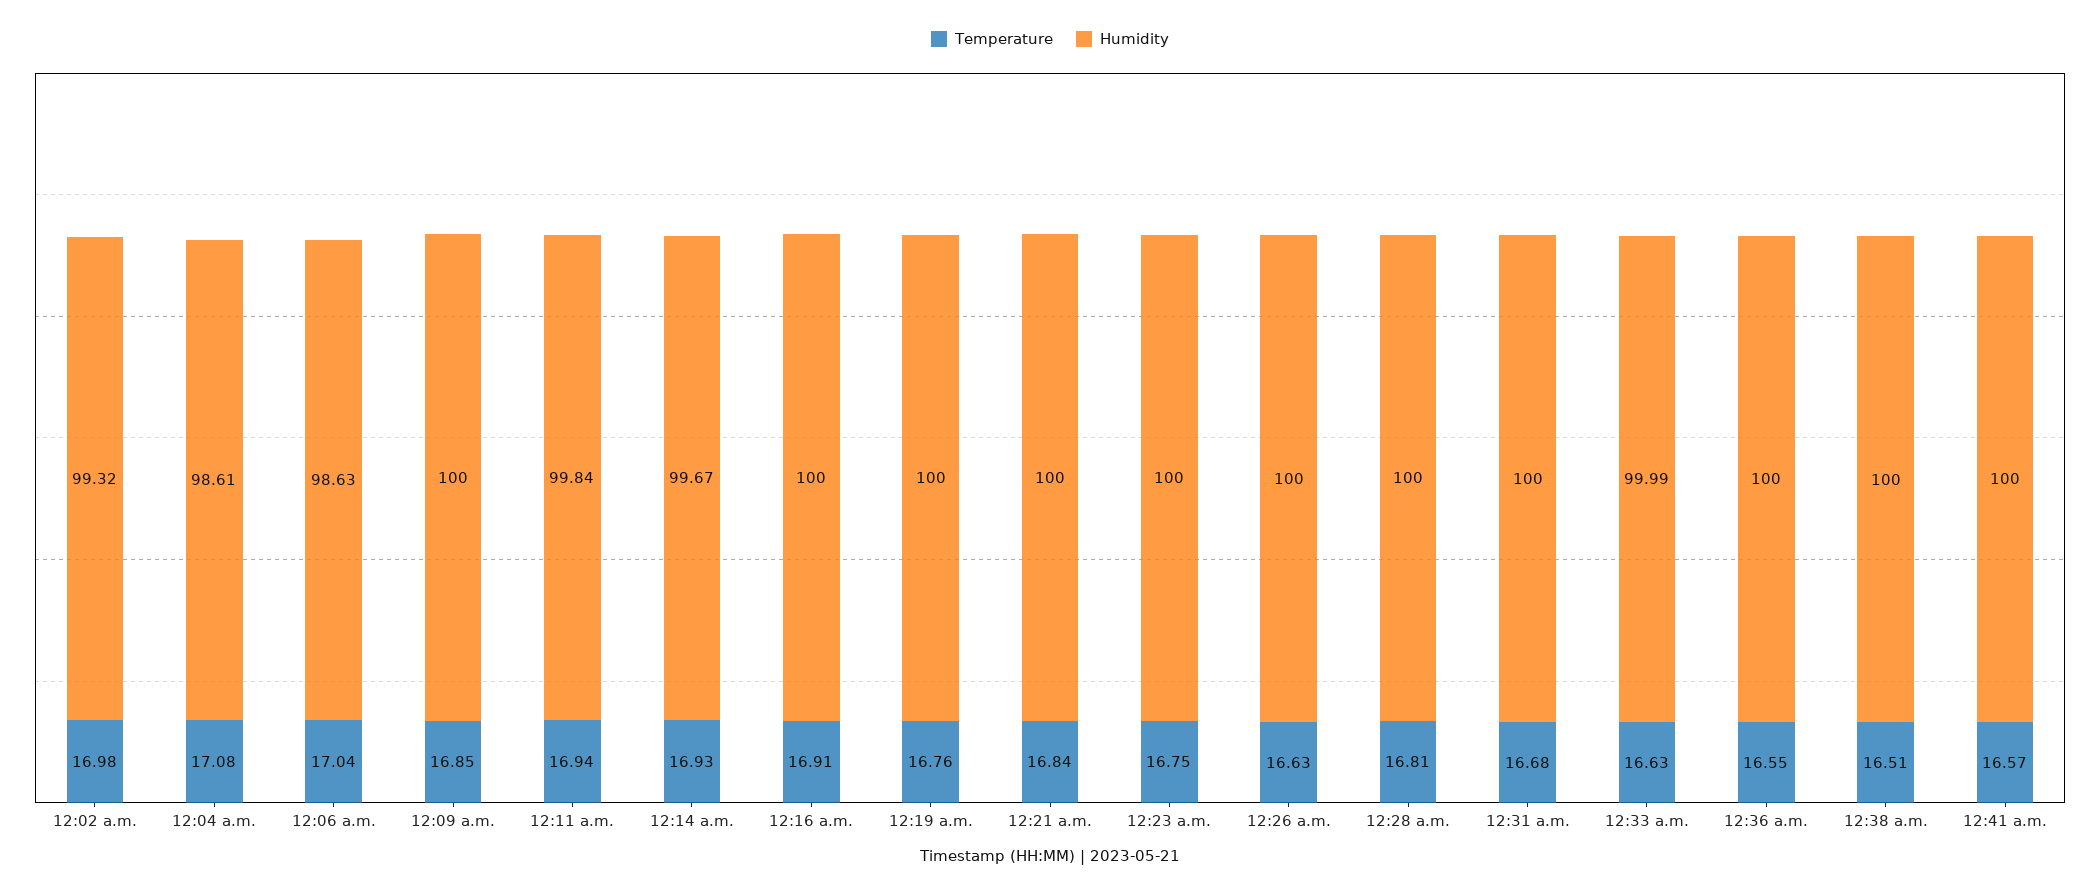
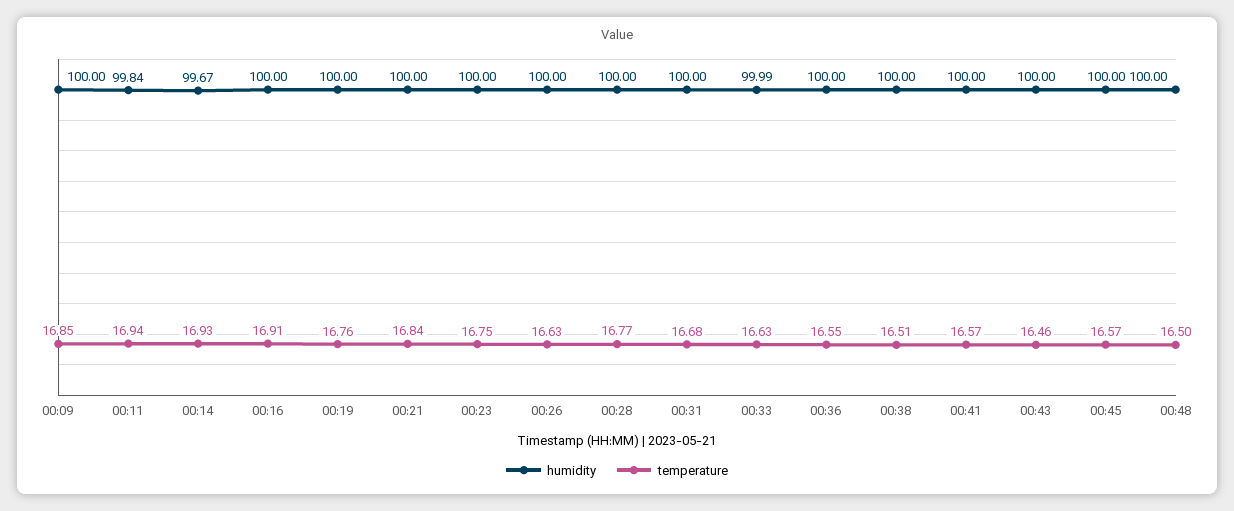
Temperature, 12:02 a.m.: 16.98 -> none
Humidity, 12:02 a.m.: 99.32 -> none
Temperature, 12:04 a.m.: 17.08 -> none
Humidity, 12:04 a.m.: 98.61 -> none
Temperature, 12:06 a.m.: 17.04 -> none
Humidity, 12:06 a.m.: 98.63 -> none
Temperature, 12:28 a.m.: 16.81 -> 16.77
Humidity, 00:43: none -> 100
Temperature, 00:43: none -> 16.46
Humidity, 00:45: none -> 100
Temperature, 00:45: none -> 16.57
Humidity, 00:48: none -> 100
Temperature, 00:48: none -> 16.5

